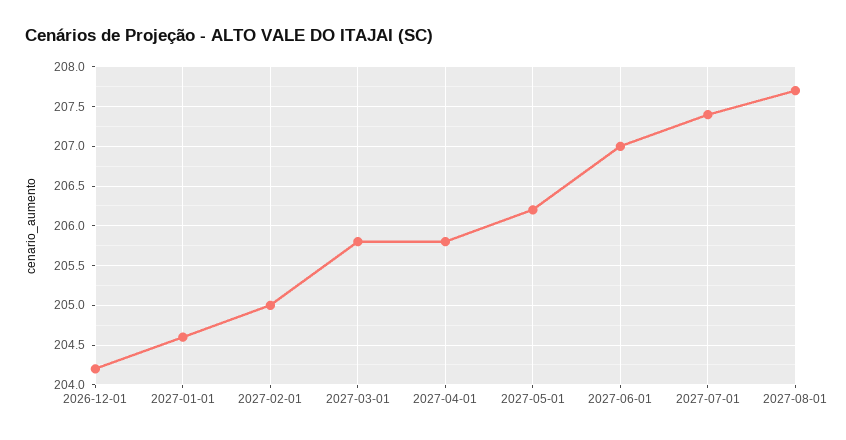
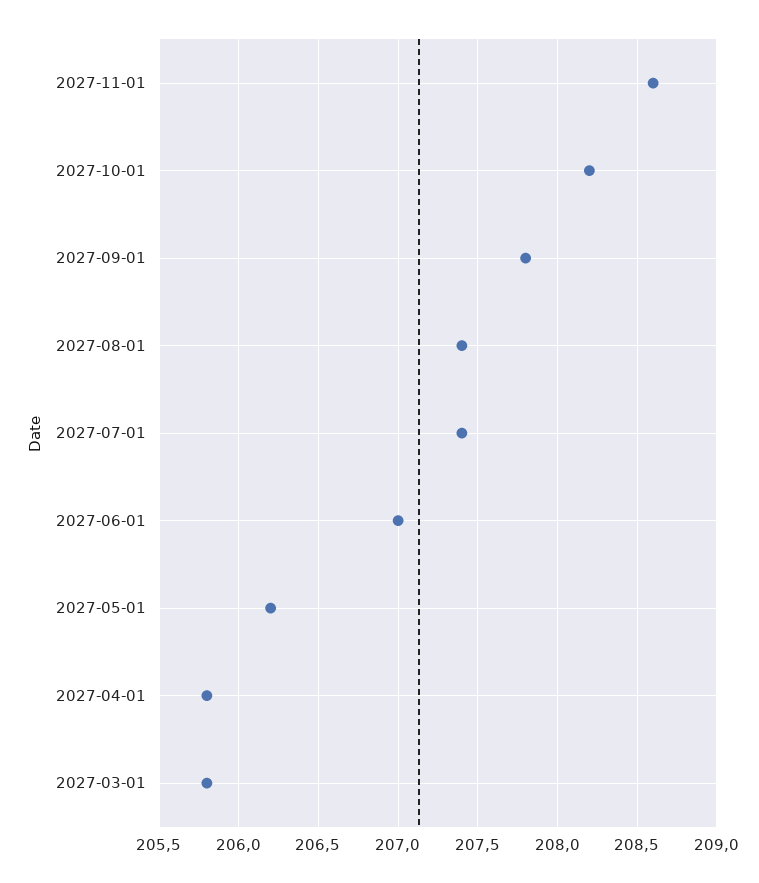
2026-12-01: 204.2 -> none
2027-01-01: 204.6 -> none
2027-02-01: 205 -> none
2027-08-01: 207.7 -> 207.4
2027-11-01: none -> 208.6
2027-10-01: none -> 208.2
2027-09-01: none -> 207.8

